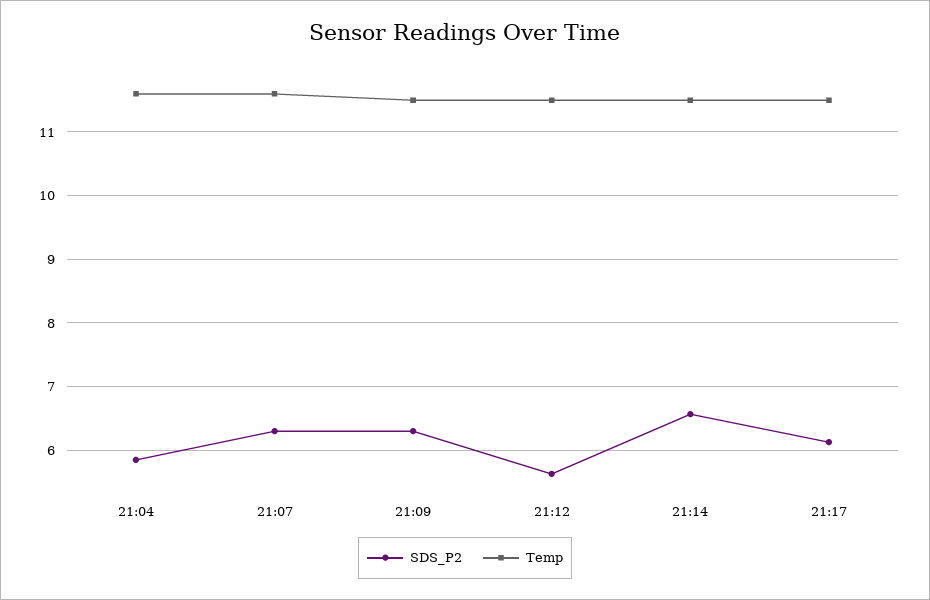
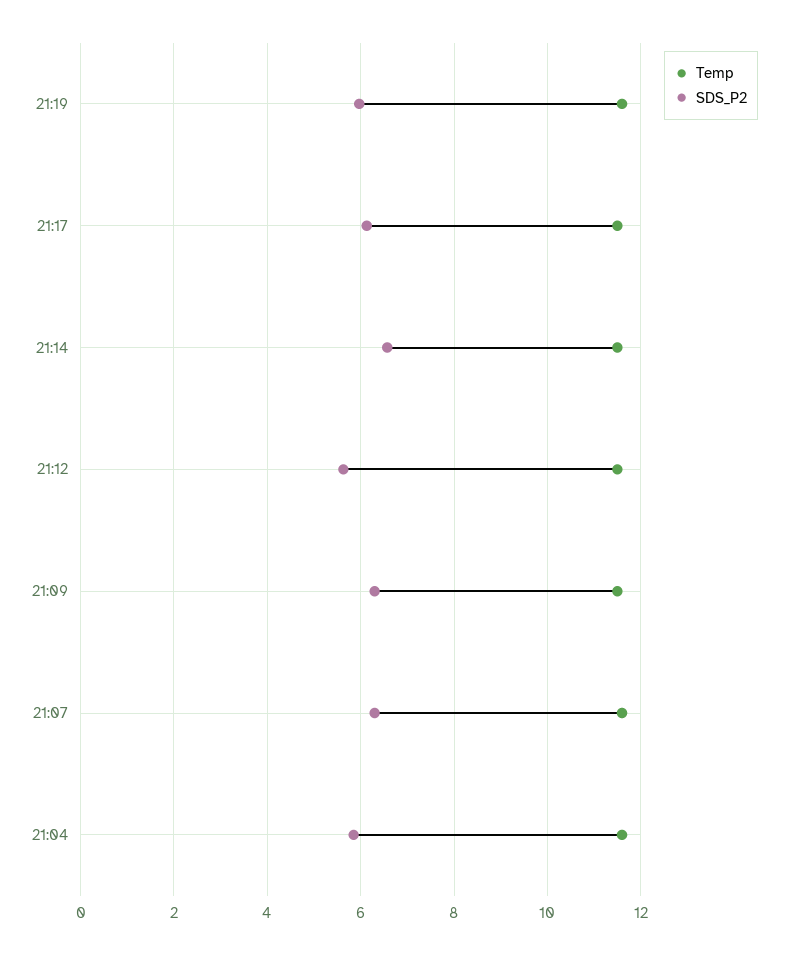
Temp, 21:19: none -> 11.6
SDS_P2, 21:19: none -> 6

